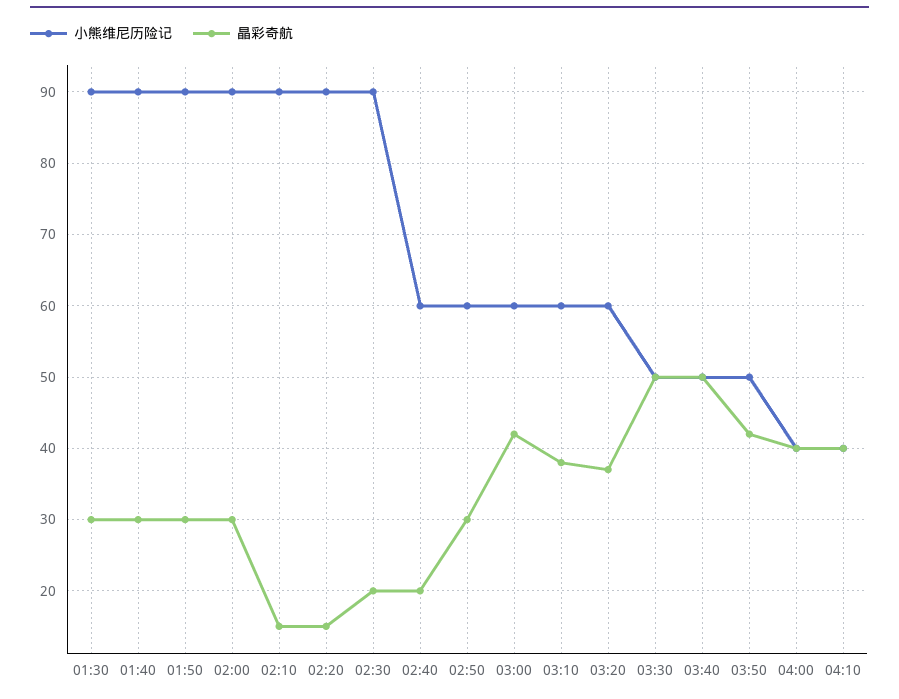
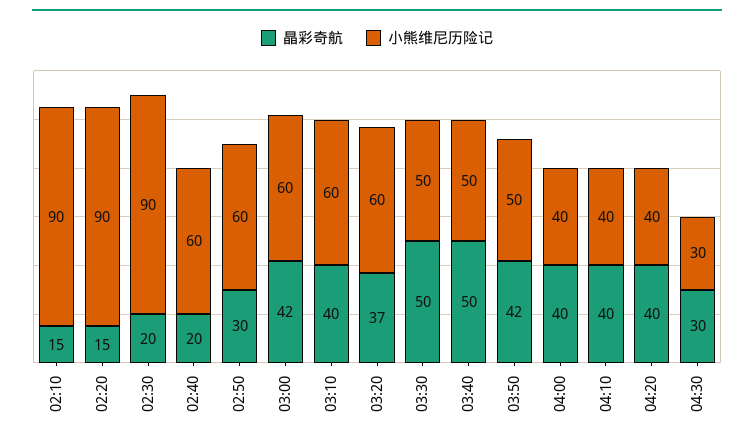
小熊维尼历险记, 01:30: 90 -> none
晶彩奇航, 01:30: 30 -> none
小熊维尼历险记, 01:40: 90 -> none
晶彩奇航, 01:40: 30 -> none
小熊维尼历险记, 01:50: 90 -> none
晶彩奇航, 01:50: 30 -> none
小熊维尼历险记, 02:00: 90 -> none
晶彩奇航, 02:00: 30 -> none
晶彩奇航, 03:10: 38 -> 40
晶彩奇航, 04:20: none -> 40
小熊维尼历险记, 04:20: none -> 40
晶彩奇航, 04:30: none -> 30
小熊维尼历险记, 04:30: none -> 30

